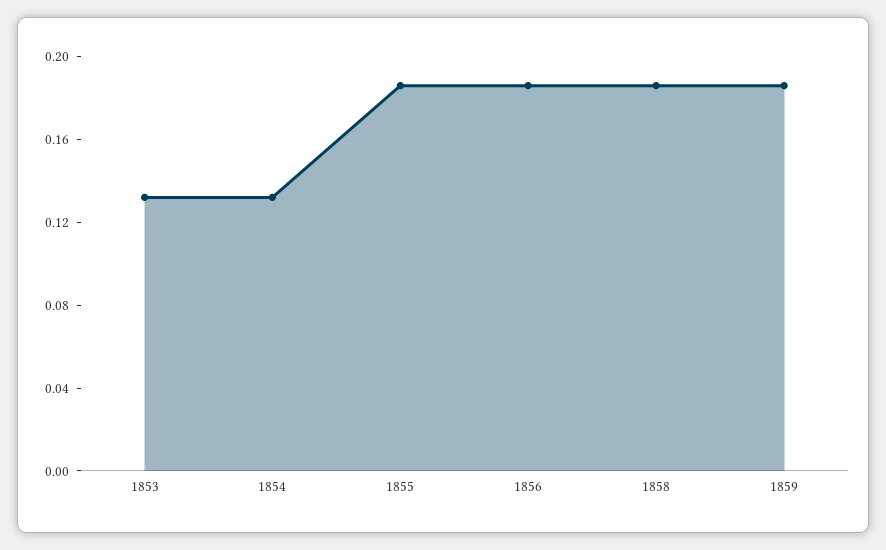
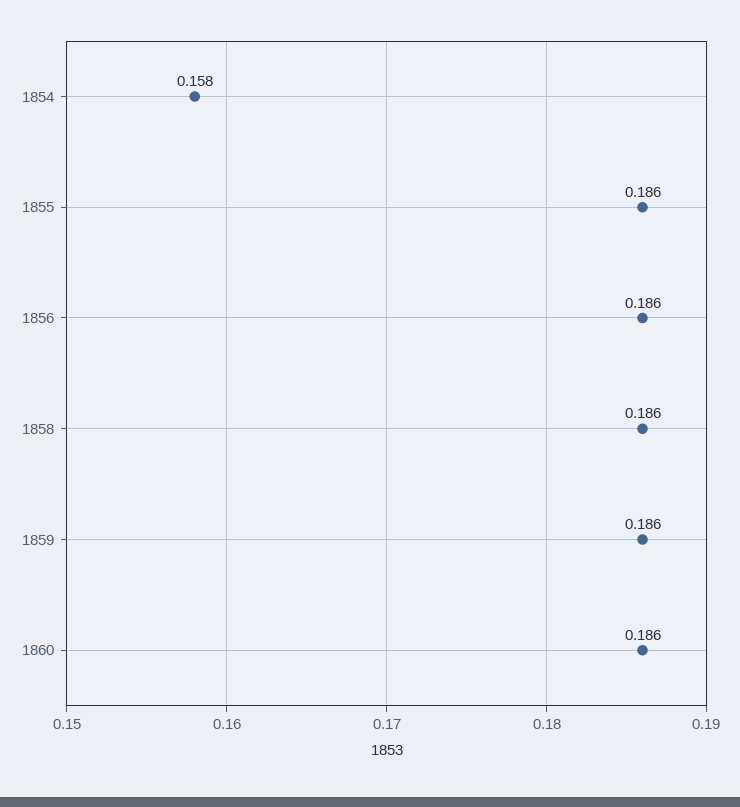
1853: 0.13 -> none
1854: 0.13 -> 0.158
1860: none -> 0.186

